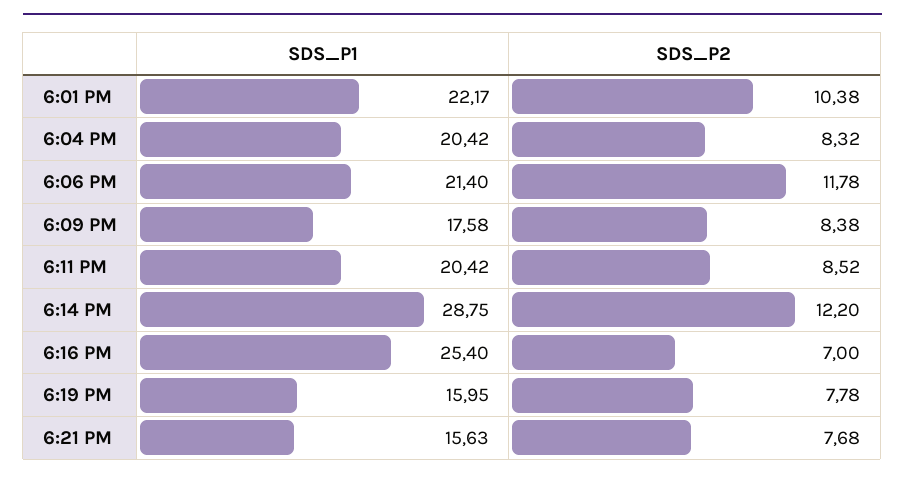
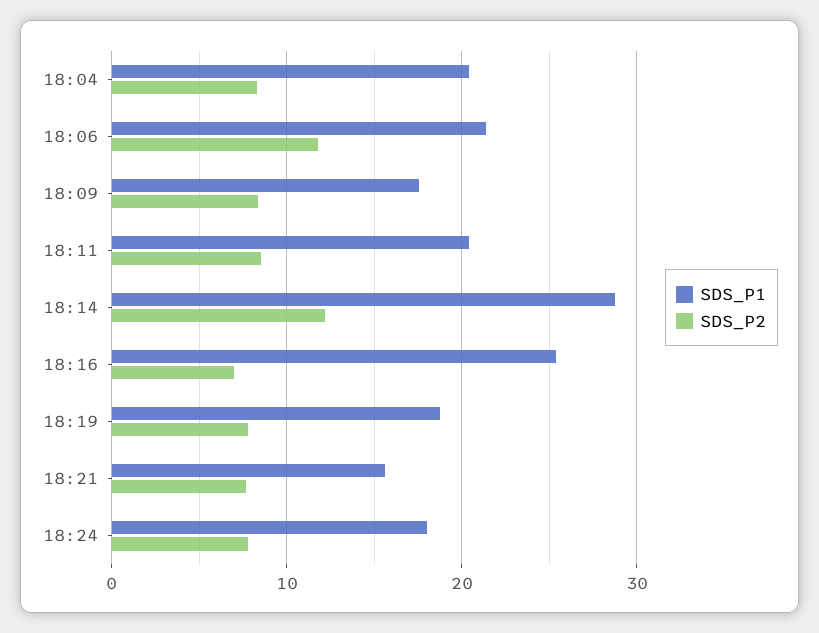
SDS_P1, 6:01 PM: 22.17 -> none
SDS_P2, 6:01 PM: 10.38 -> none
SDS_P1, 6:19 PM: 15.95 -> 19
SDS_P1, 18:24: none -> 18
SDS_P2, 18:24: none -> 8

